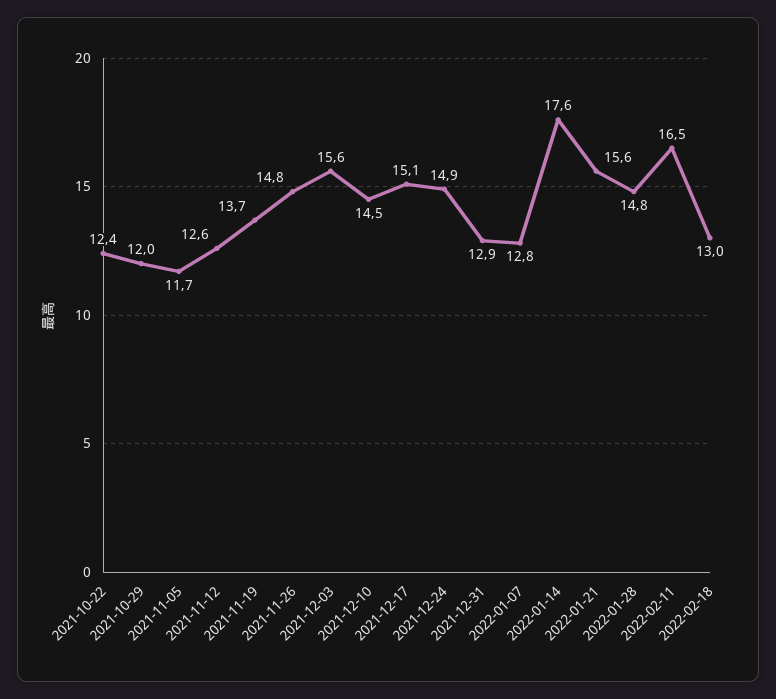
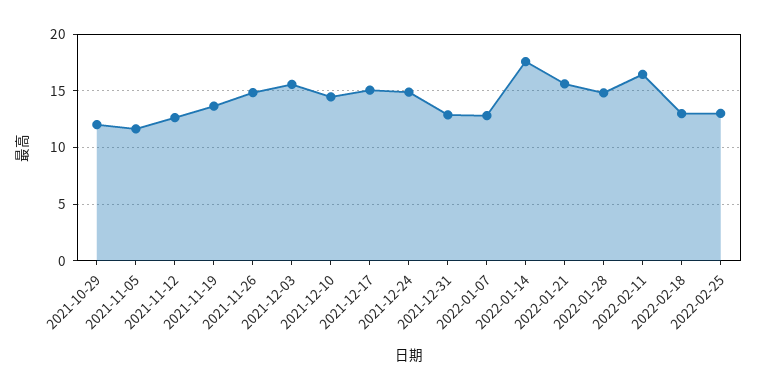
2021-10-22: 12.4 -> none
2022-02-25: none -> 13

